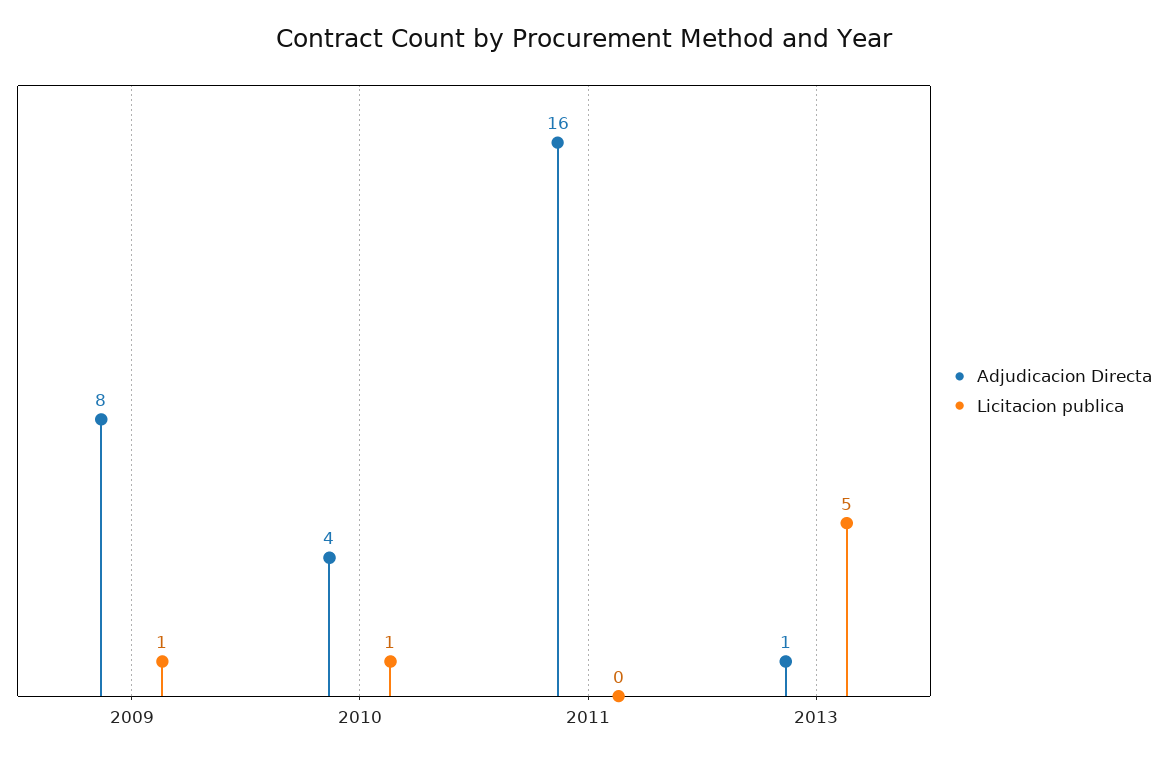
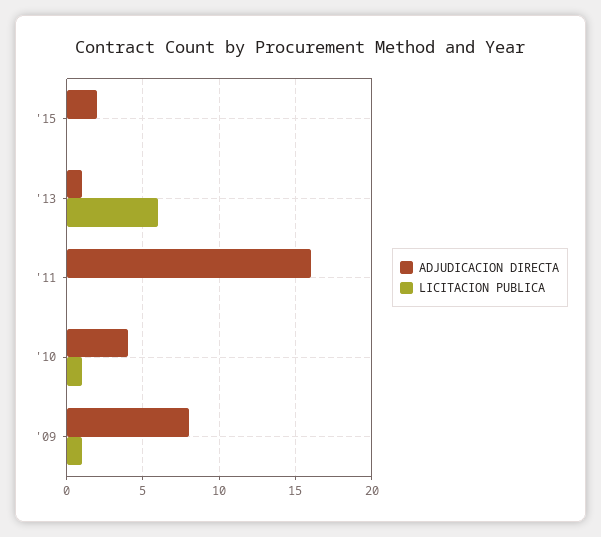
Licitacion publica, 2013: 5 -> 6
Adjudicacion Directa, '15: none -> 2
Licitacion publica, '15: none -> 0

